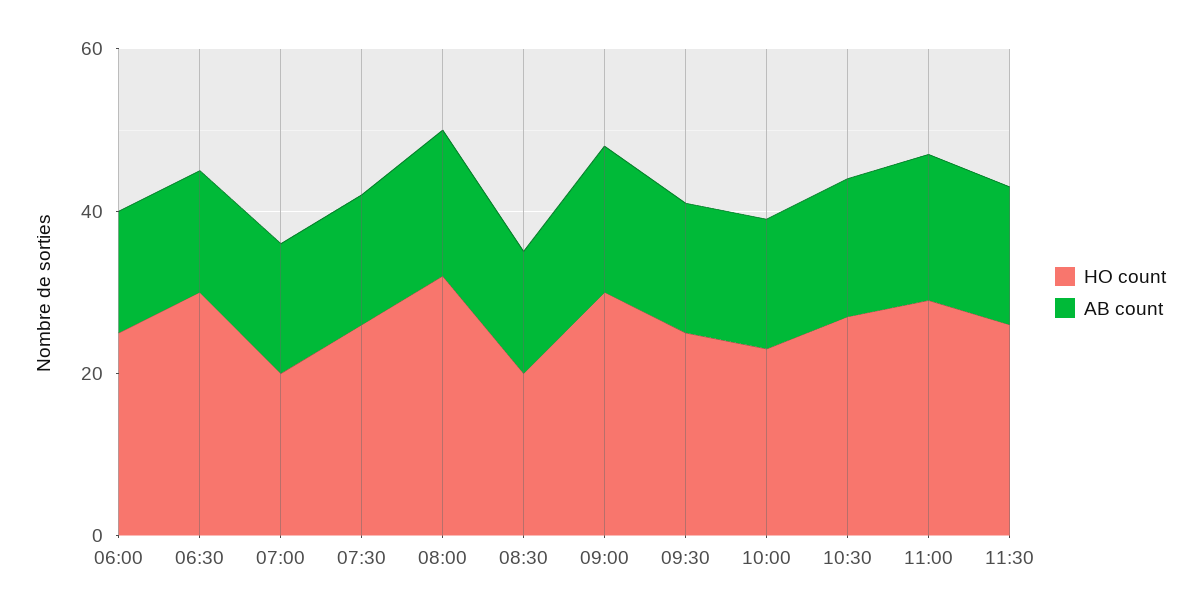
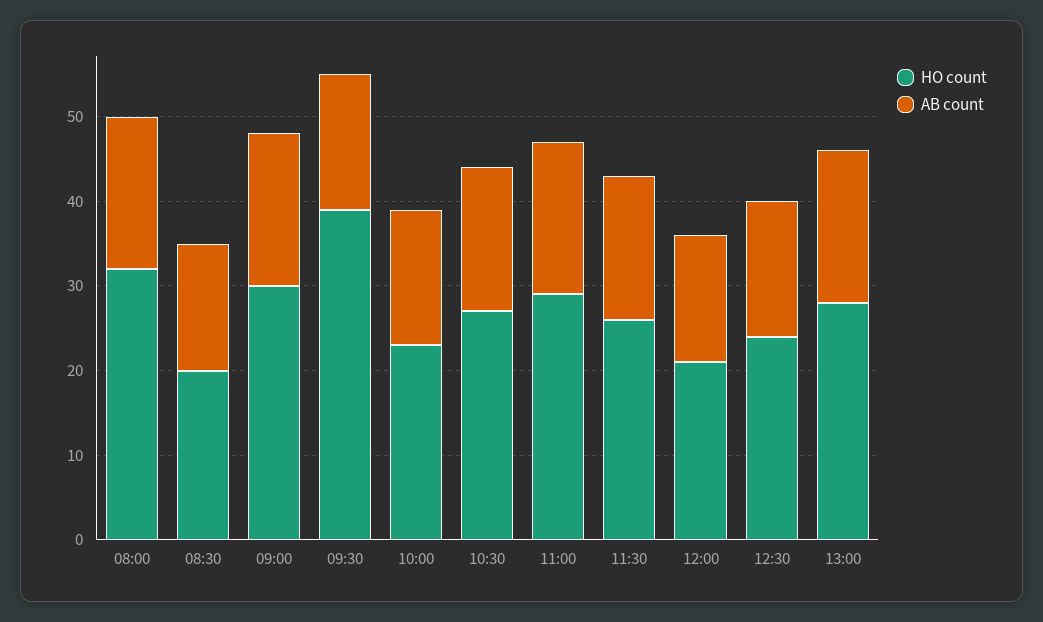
HO count, 06:00: 25 -> none
AB count, 06:00: 15 -> none
HO count, 06:30: 30 -> none
AB count, 06:30: 15 -> none
HO count, 07:00: 20 -> none
AB count, 07:00: 15 -> none
HO count, 07:30: 25 -> none
AB count, 07:30: 15 -> none
HO count, 09:30: 25 -> 39
HO count, 12:00: none -> 21
AB count, 12:00: none -> 15
HO count, 12:30: none -> 24
AB count, 12:30: none -> 16
HO count, 13:00: none -> 28
AB count, 13:00: none -> 18

